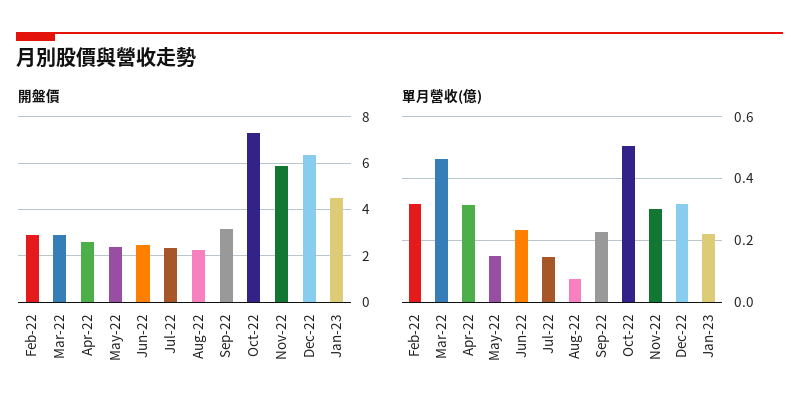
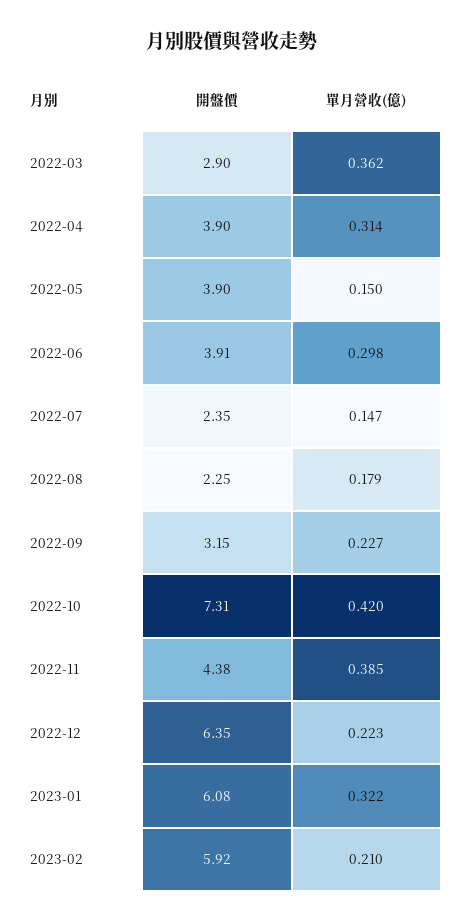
開盤價, Feb-22: 3 -> none
開盤價, Apr-22: 2.5 -> 3.9
開盤價, May-22: 2.5 -> 3.9
開盤價, Jun-22: 2.5 -> 3.91
開盤價, Nov-22: 6 -> 4.38
開盤價, Jan-23: 4.5 -> 6.08
單月營收(億), Feb-22: 0.32 -> none
單月營收(億), Mar-22: 0.46 -> 0.362
單月營收(億), Jun-22: 0.24 -> 0.298
單月營收(億), Aug-22: 0.08 -> 0.179
單月營收(億), Oct-22: 0.5 -> 0.42
單月營收(億), Nov-22: 0.3 -> 0.385
單月營收(億), Dec-22: 0.32 -> 0.223
單月營收(億), Jan-23: 0.22 -> 0.322
開盤價, 2023-02: none -> 5.92
單月營收(億), 2023-02: none -> 0.21

